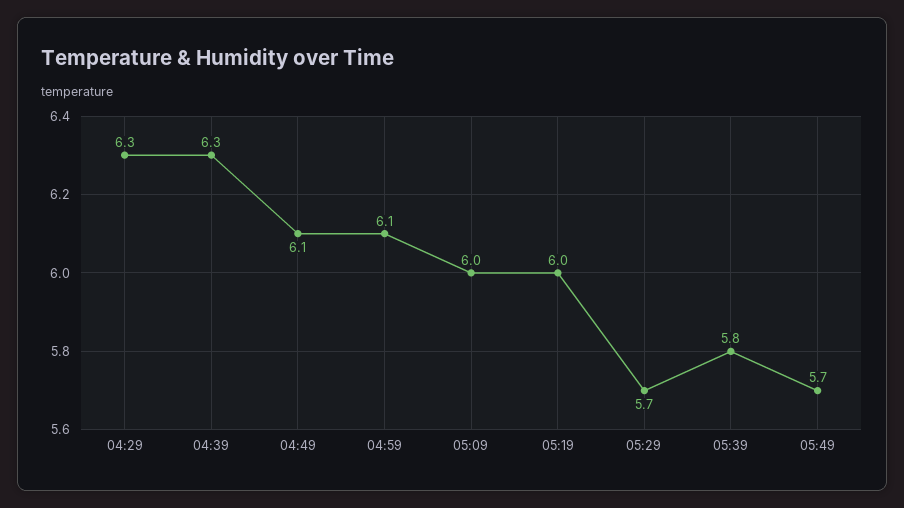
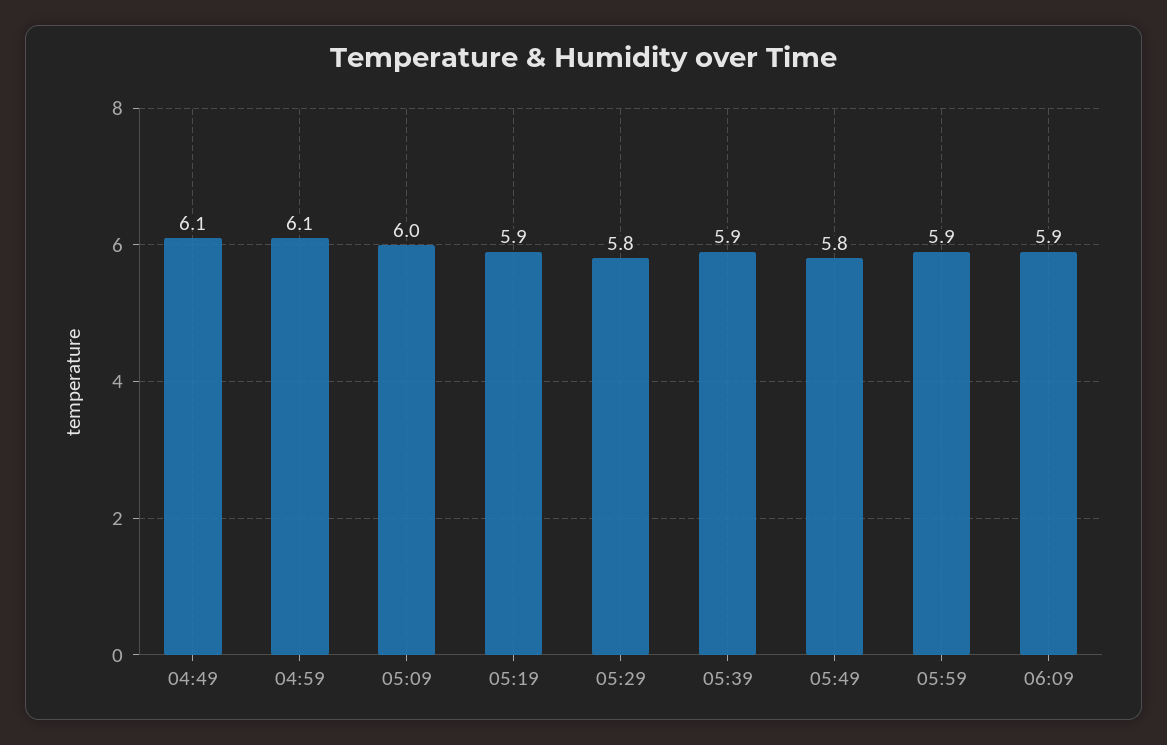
04:29: 6.3 -> none
04:39: 6.3 -> none
05:19: 6 -> 5.9
05:29: 5.7 -> 5.8
05:39: 5.8 -> 5.9
05:49: 5.7 -> 5.8
05:59: none -> 5.9
06:09: none -> 5.9

